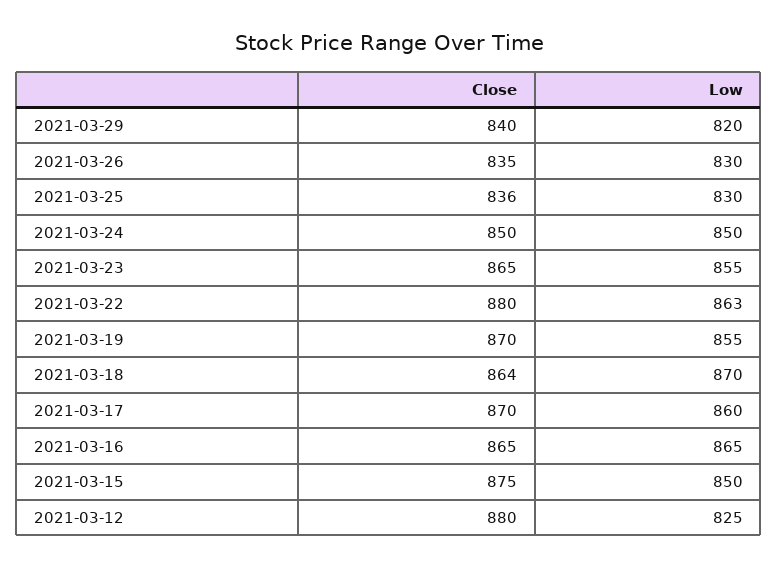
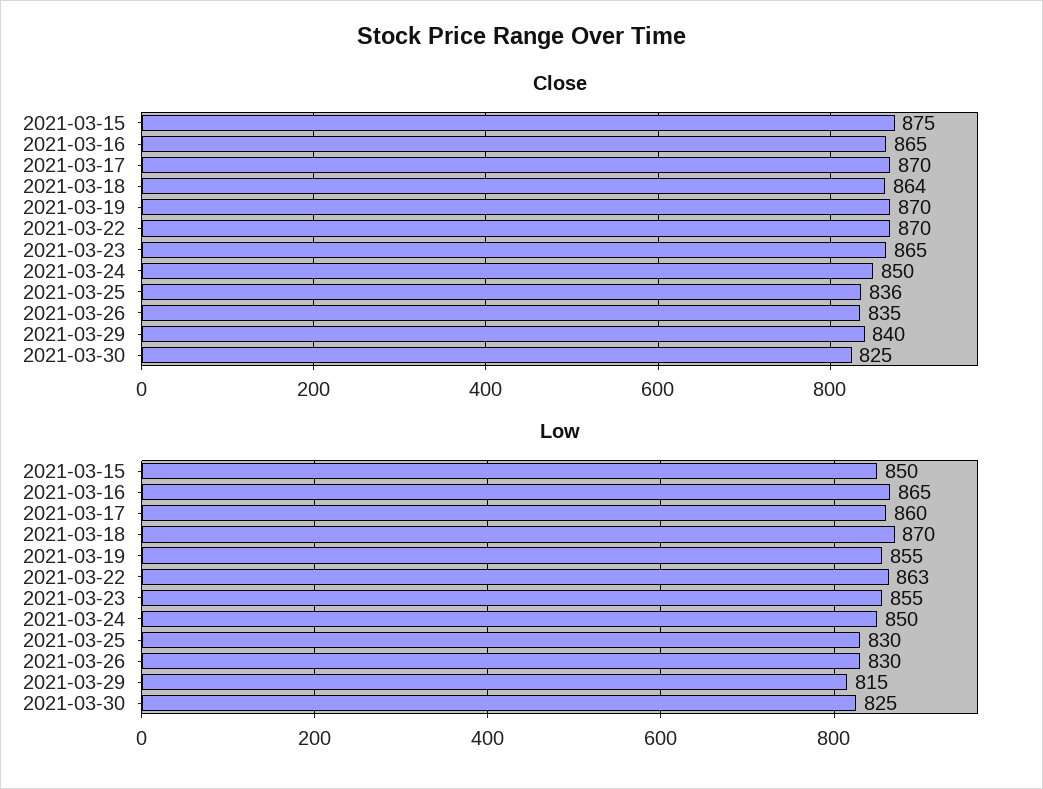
Low, 2021-03-29: 820 -> 815
Close, 2021-03-22: 880 -> 870
Close, 2021-03-12: 880 -> none
Low, 2021-03-12: 825 -> none
Close, 2021-03-30: none -> 825
Low, 2021-03-30: none -> 825

